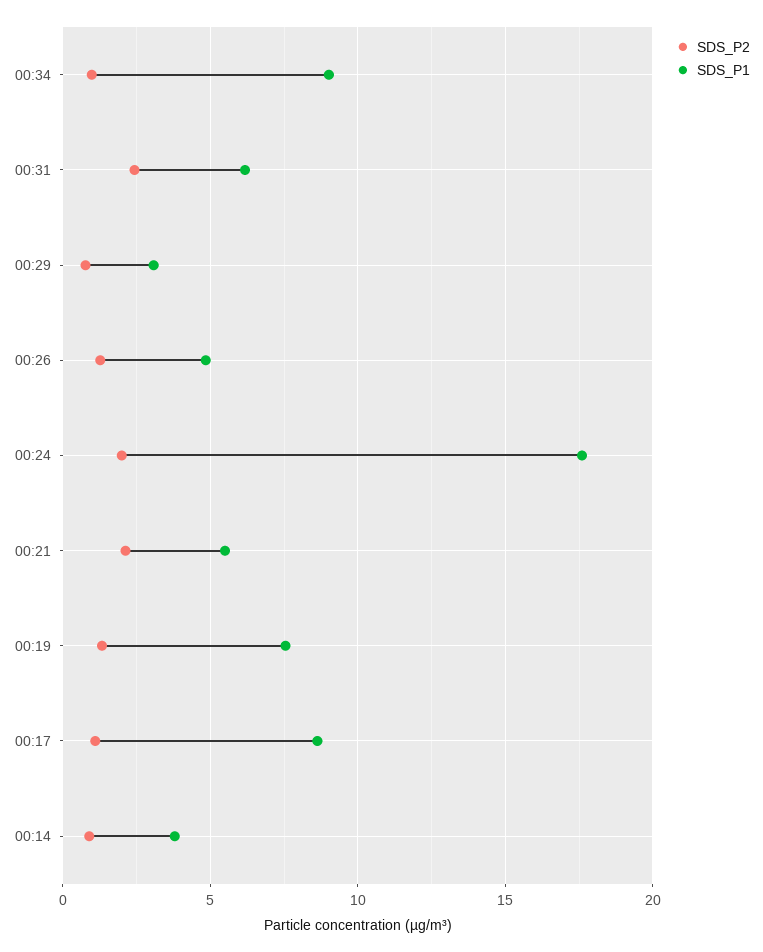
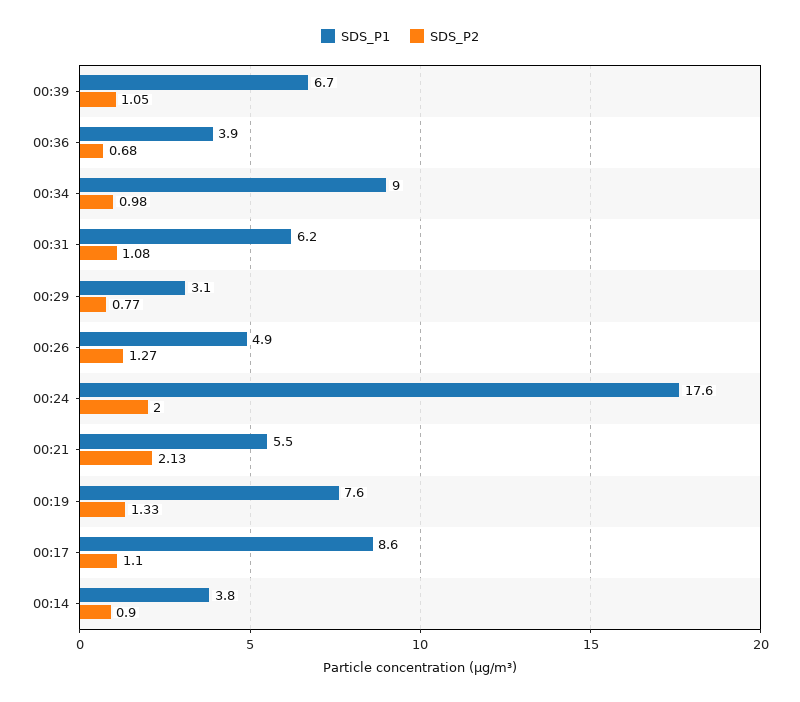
SDS_P2, 00:31: 2.5 -> 1.08
SDS_P1, 00:39: none -> 6.7
SDS_P2, 00:39: none -> 1.05
SDS_P1, 00:36: none -> 3.9
SDS_P2, 00:36: none -> 0.68

